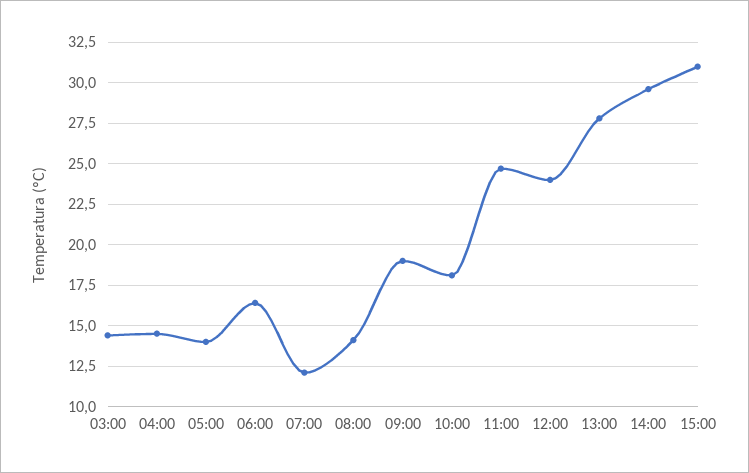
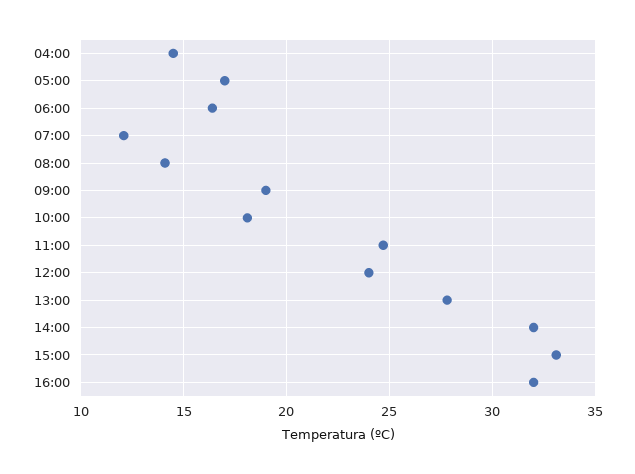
03:00: 14.5 -> none
05:00: 14 -> 17
14:00: 29.5 -> 32
15:00: 31 -> 33
16:00: none -> 32

